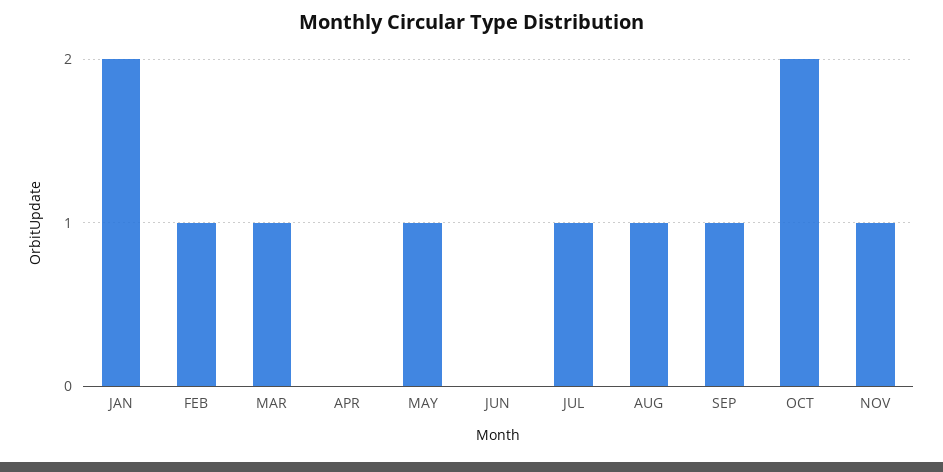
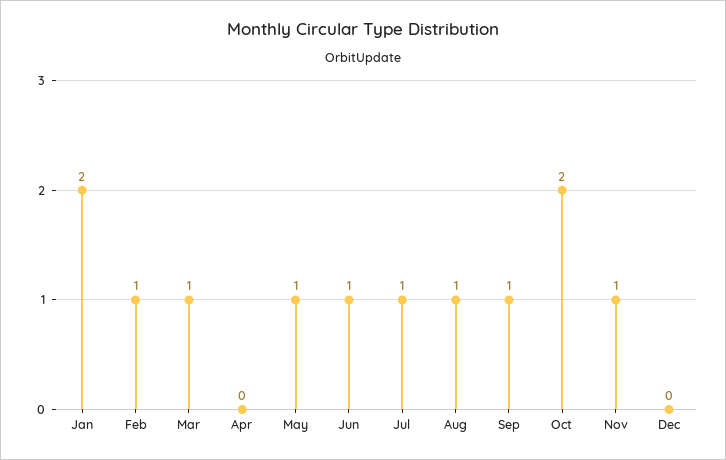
JUN: 0 -> 1
Dec: none -> 0

